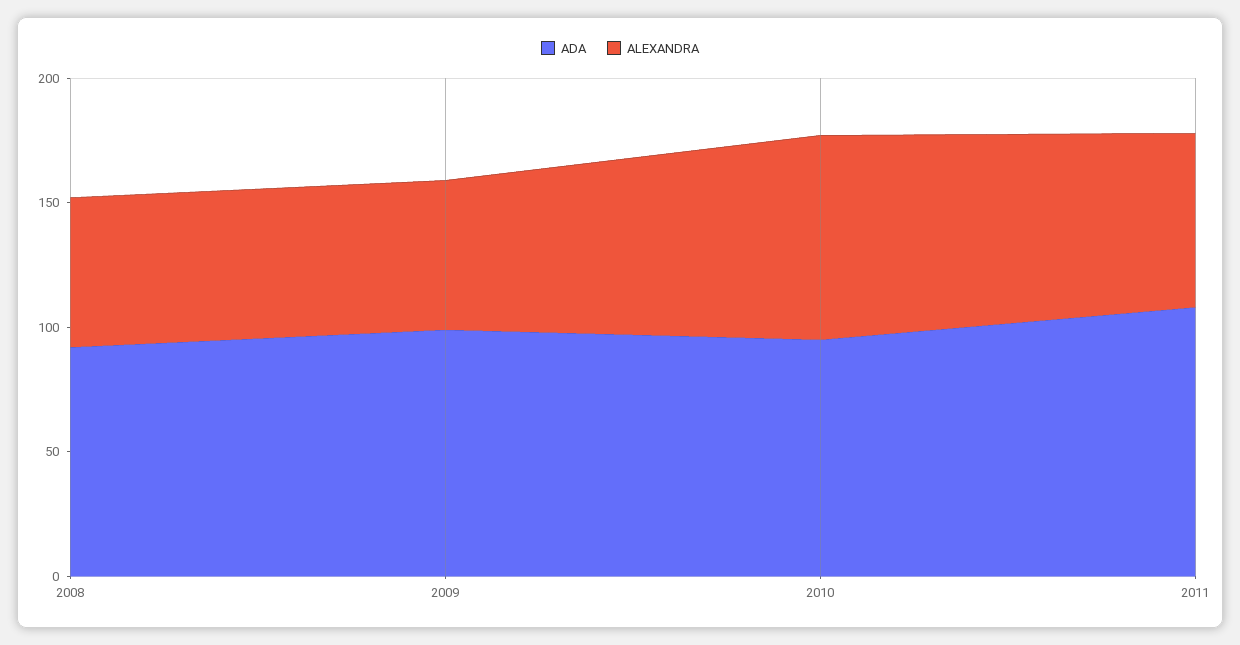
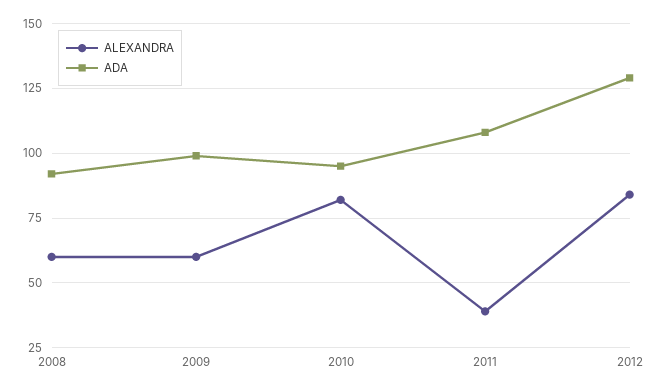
ALEXANDRA, 2011: 70 -> 40
ALEXANDRA, 2012: none -> 85
ADA, 2012: none -> 130

